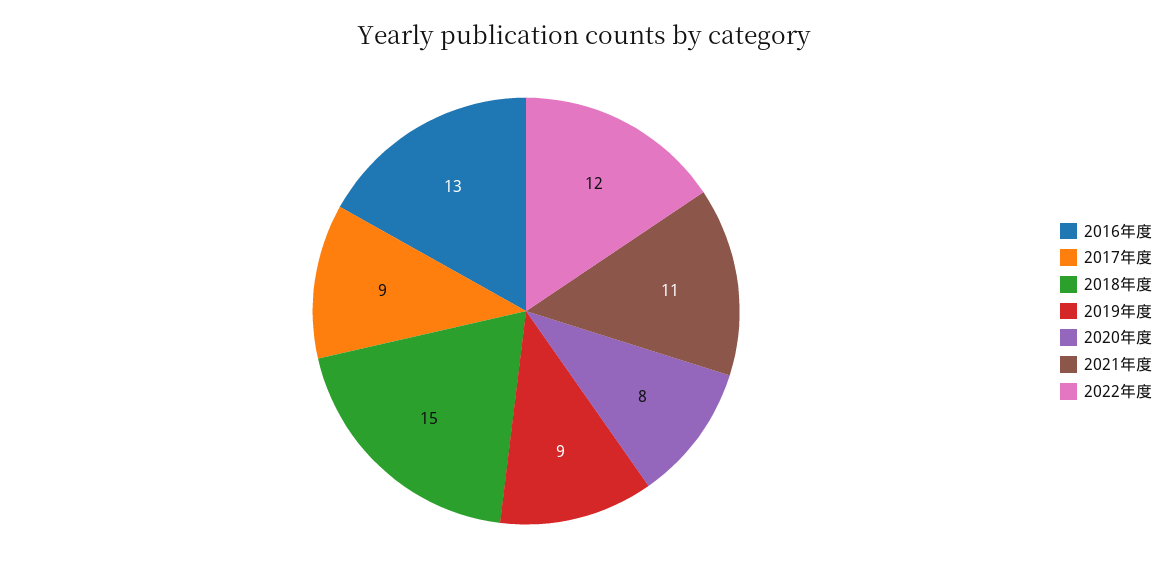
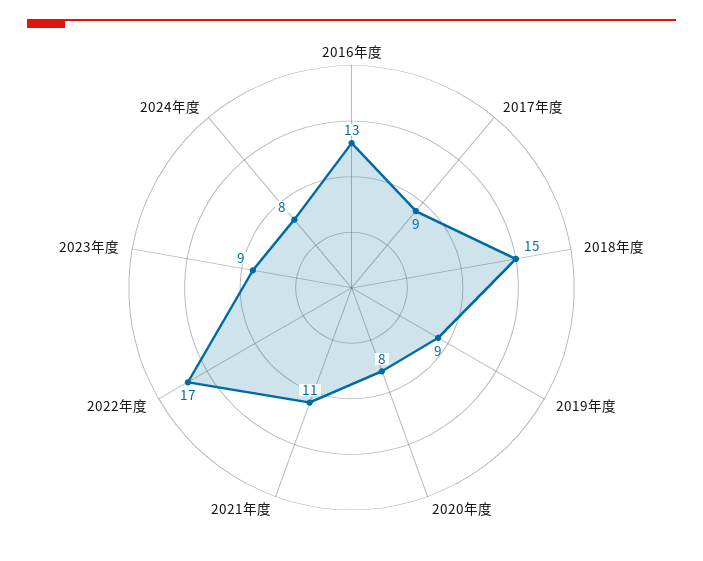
2022年度: 12 -> 17
2023年度: none -> 9
2024年度: none -> 8

